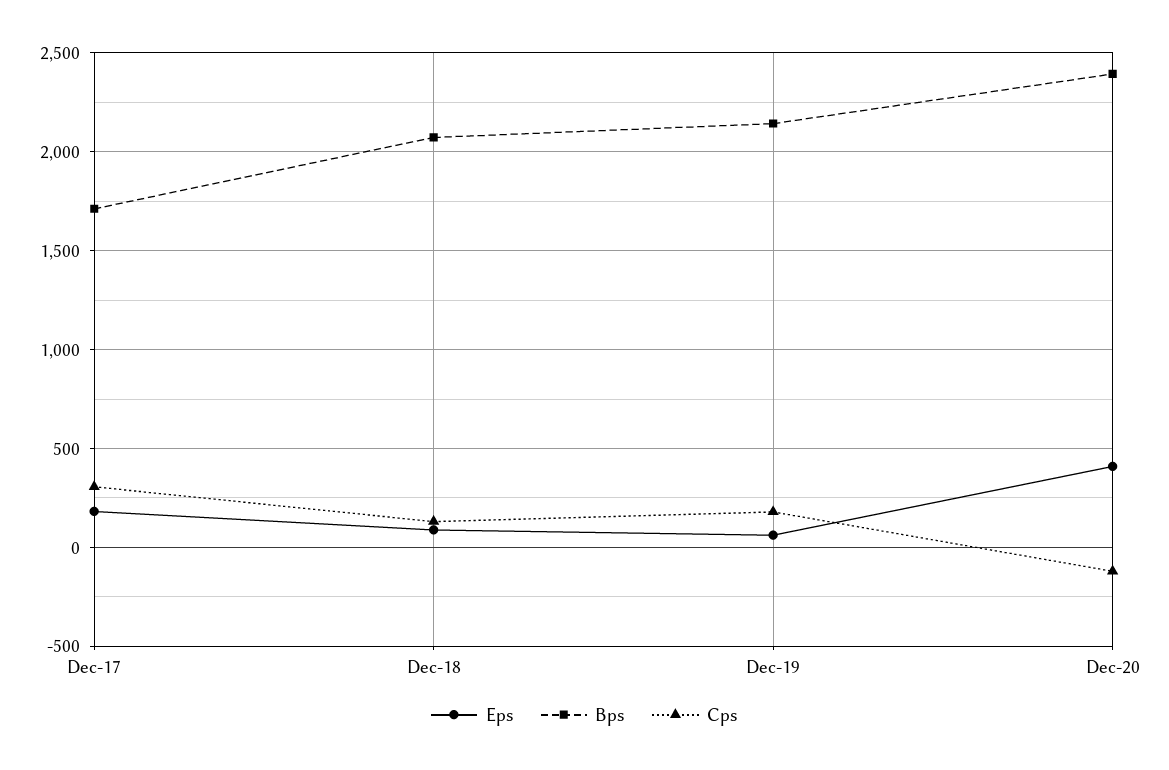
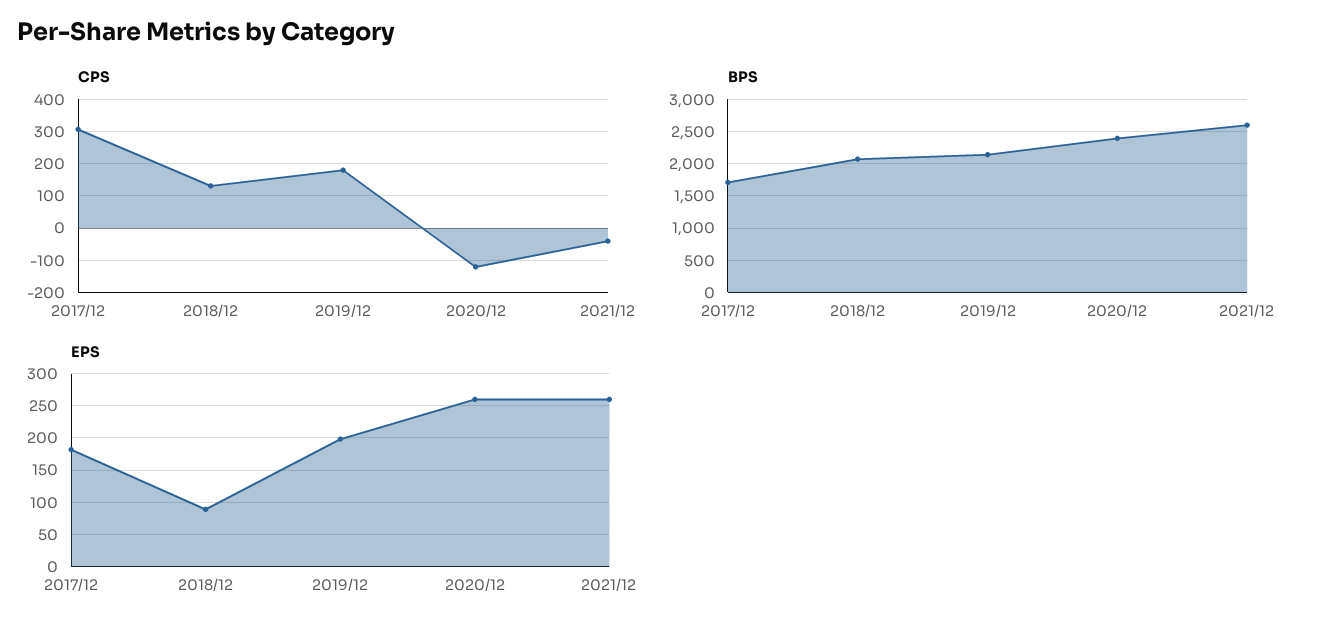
Eps, Dec-19: 50 -> 200
Eps, Dec-20: 400 -> 260
Cps, 2021/12: none -> -40
Bps, 2021/12: none -> 2600
Eps, 2021/12: none -> 260

